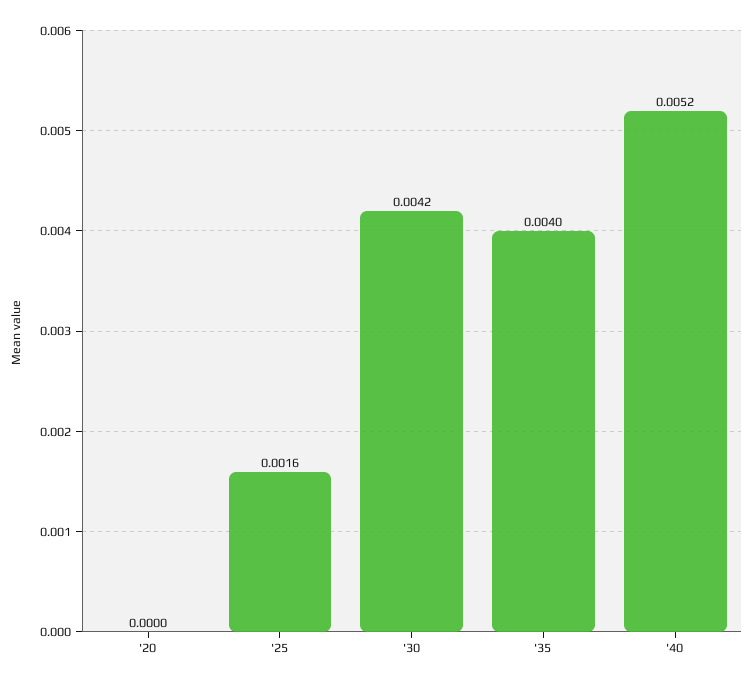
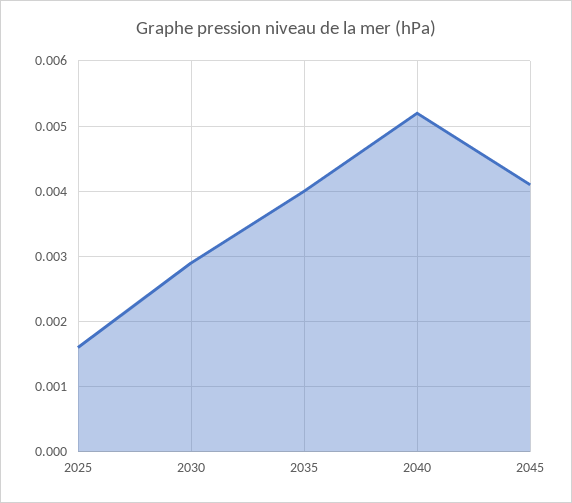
'20: 0 -> none
'30: 0.0042 -> 0.0029
2045: none -> 0.0041

